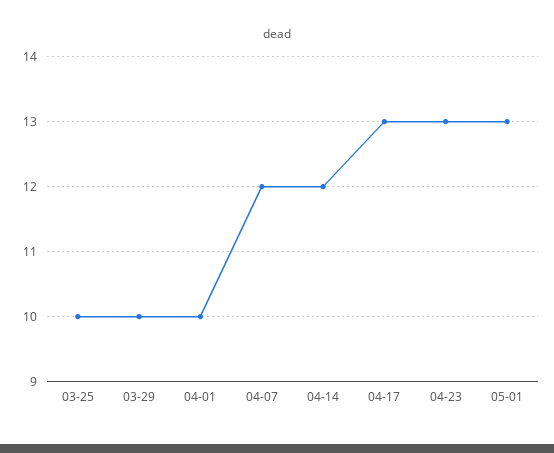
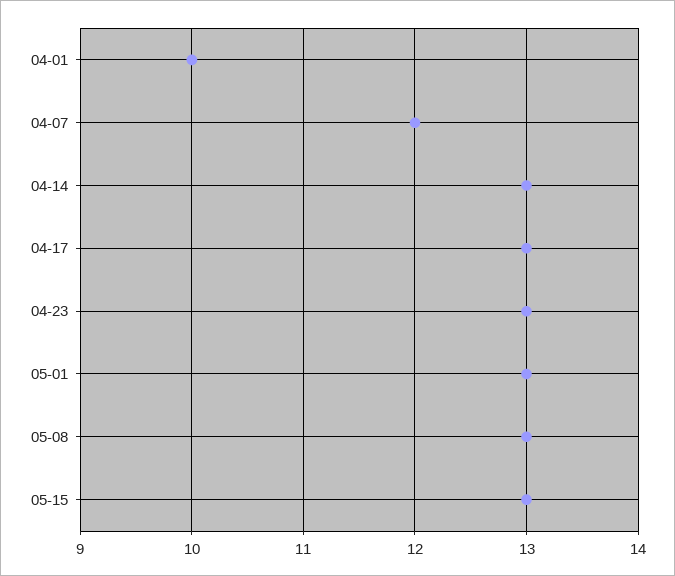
03-25: 10 -> none
03-29: 10 -> none
04-14: 12 -> 13
05-08: none -> 13
05-15: none -> 13

